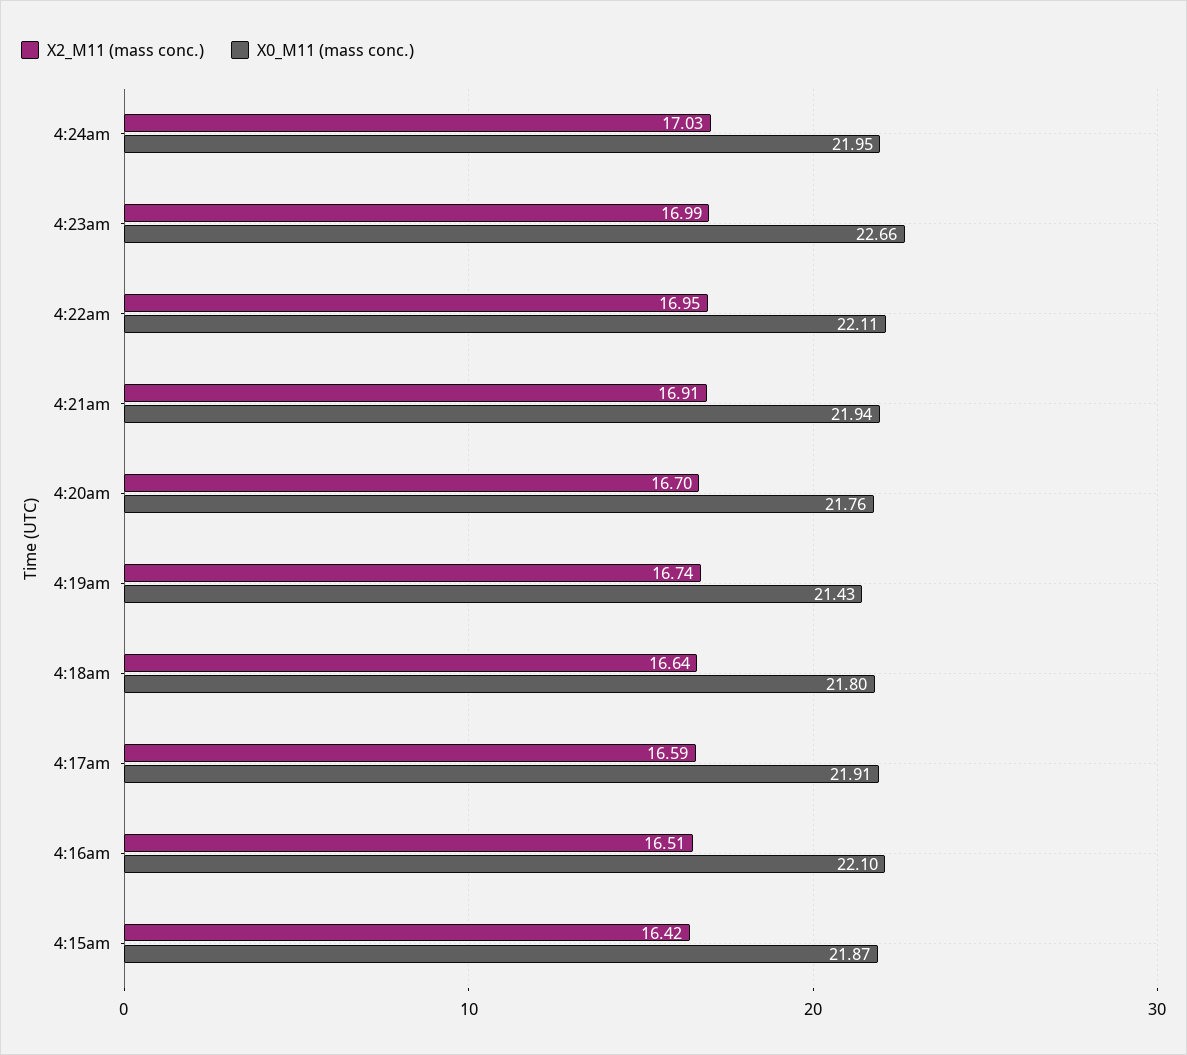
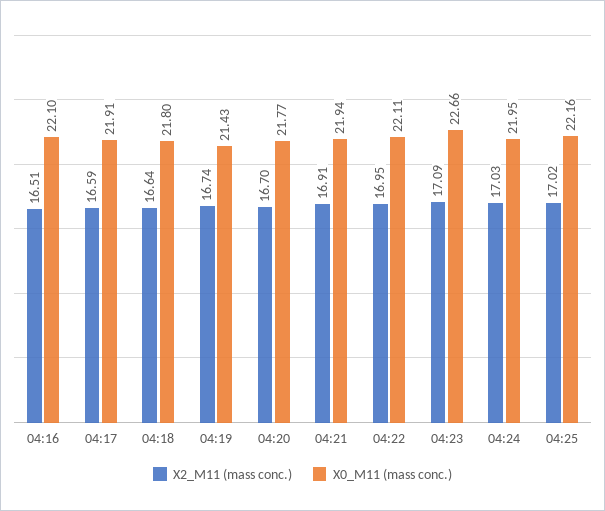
X2_M11 (mass conc.), 4:23am: 16.99 -> 17.09
X0_M11 (mass conc.), 4:20am: 21.76 -> 21.77
X2_M11 (mass conc.), 4:15am: 16.42 -> none
X0_M11 (mass conc.), 4:15am: 21.87 -> none
X2_M11 (mass conc.), 04:25: none -> 17.02
X0_M11 (mass conc.), 04:25: none -> 22.16

